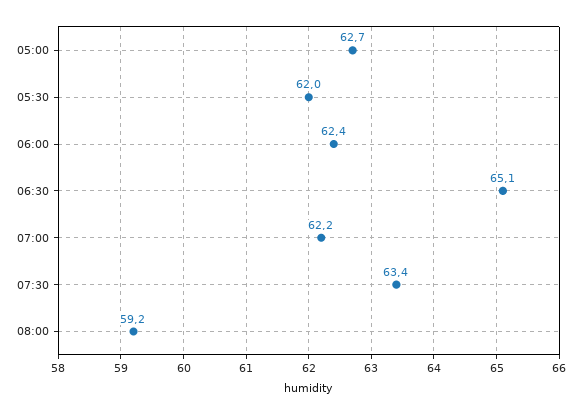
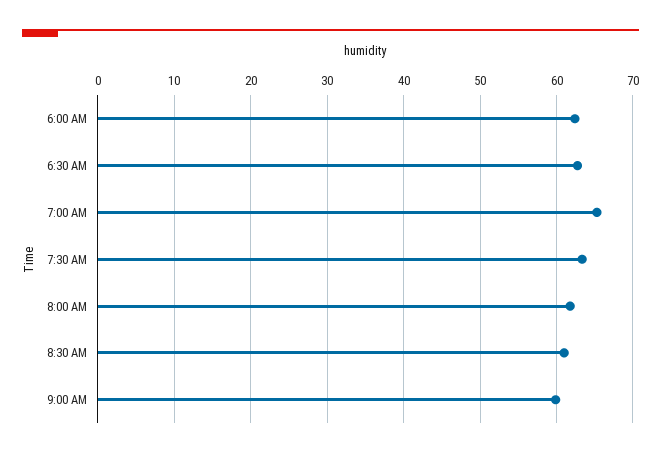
05:00: 62.7 -> none
05:30: 62 -> none
06:30: 65.1 -> 63
07:00: 62.2 -> 65
08:00: 59.2 -> 62
8:30 AM: none -> 61
9:00 AM: none -> 60

